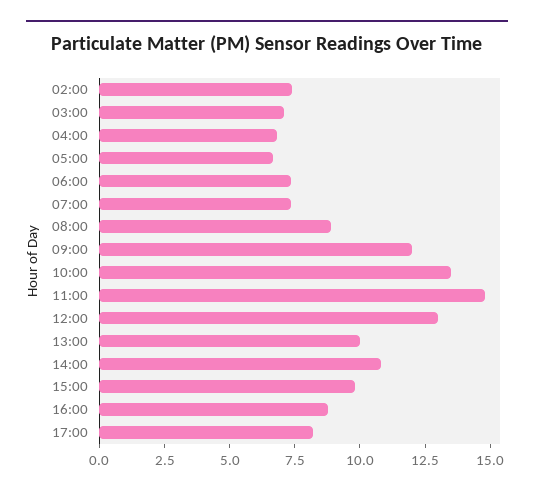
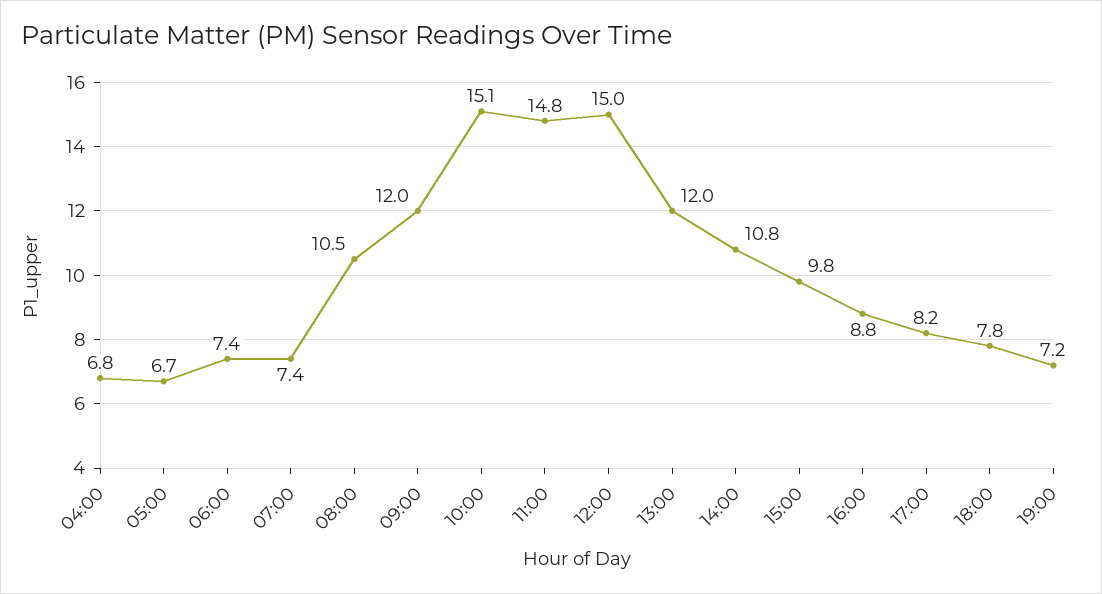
02:00: 7.5 -> none
03:00: 7 -> none
08:00: 9 -> 10.5
10:00: 13.5 -> 15.1
12:00: 13 -> 15
13:00: 10 -> 12
18:00: none -> 7.8
19:00: none -> 7.2

